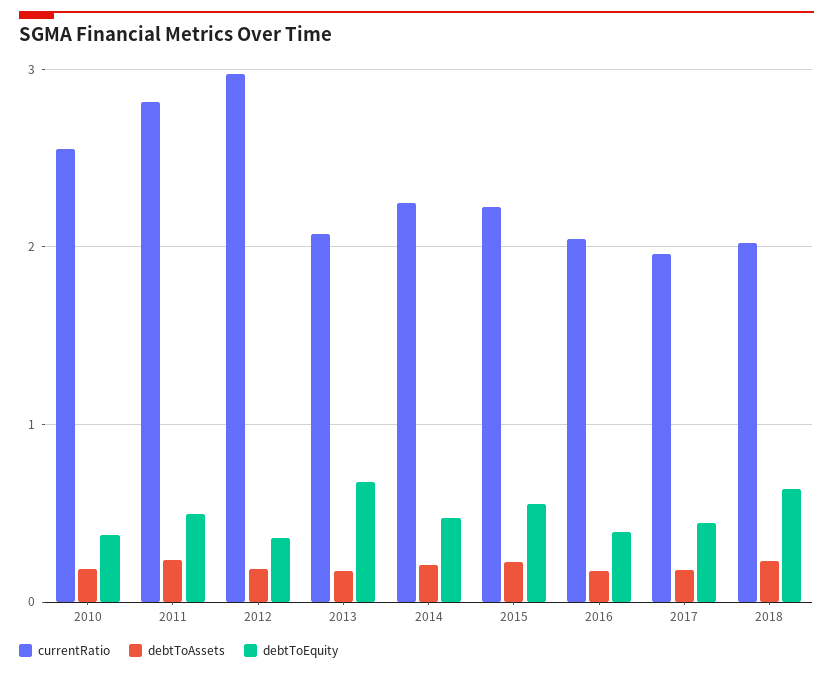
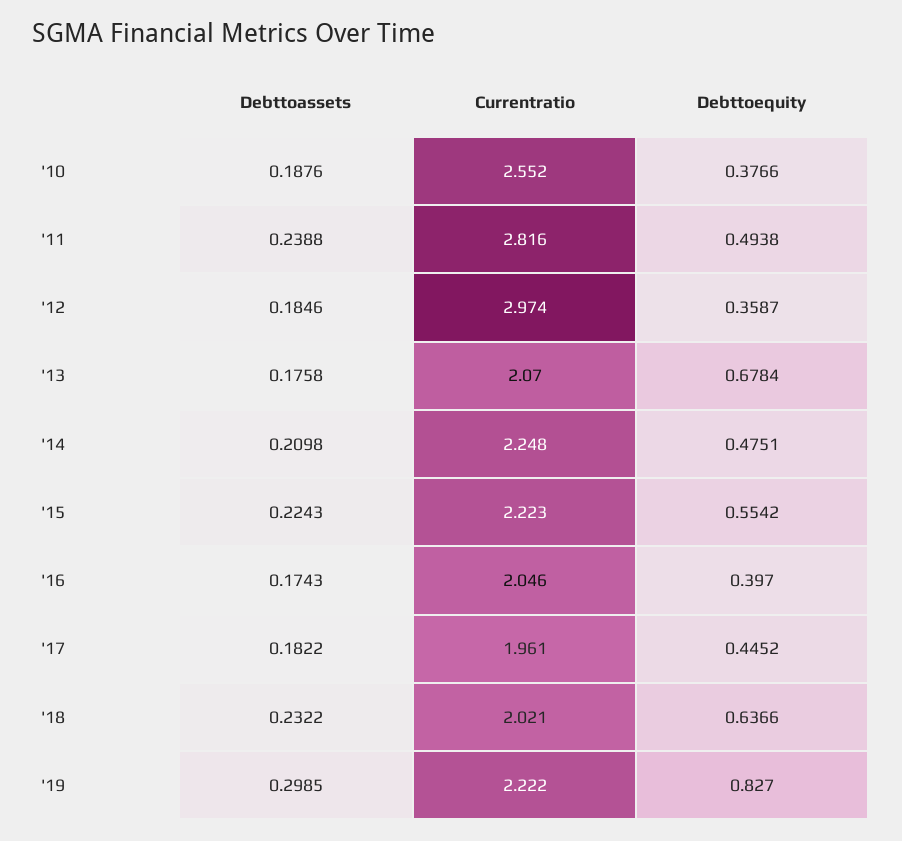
debtToAssets, '19: none -> 0.2985
currentRatio, '19: none -> 2.222
debtToEquity, '19: none -> 0.827

